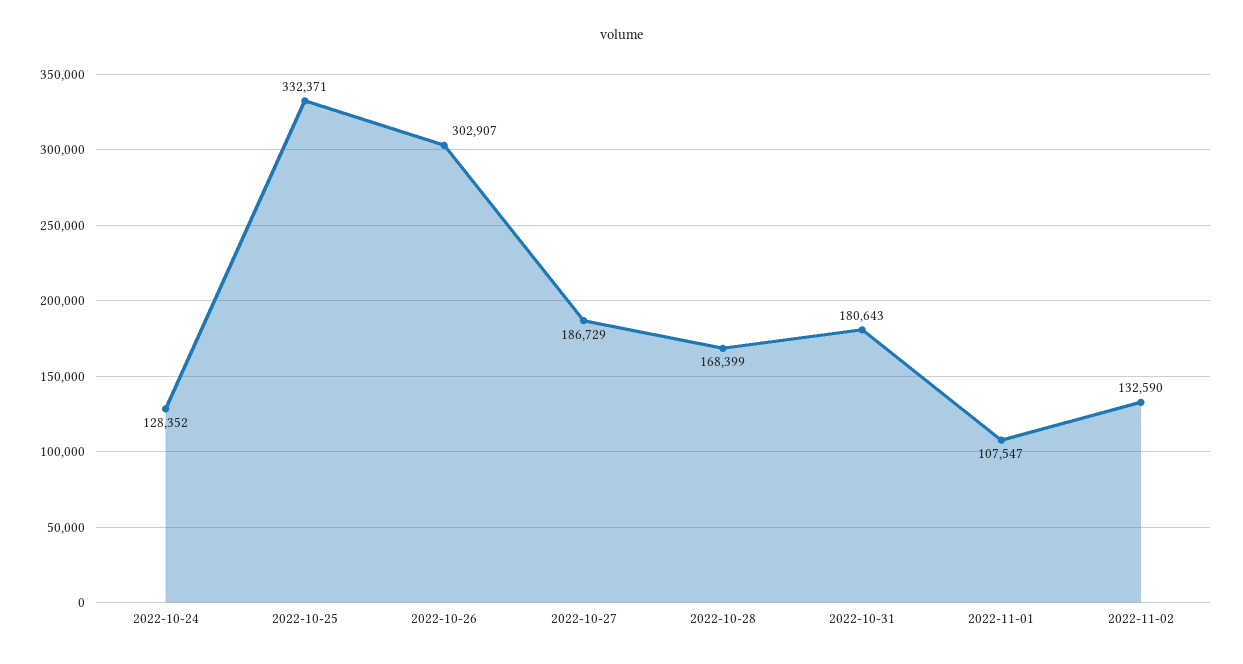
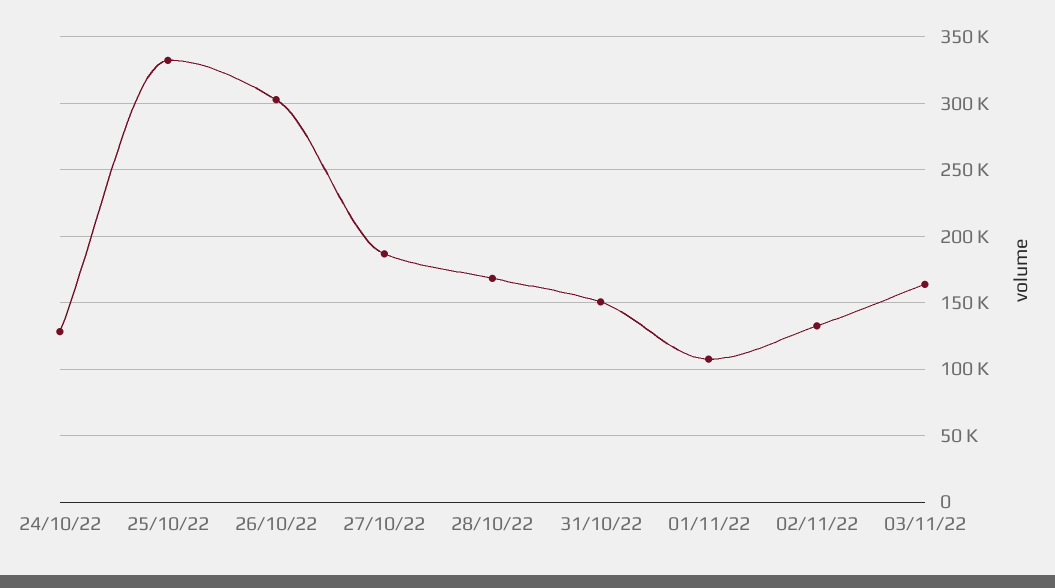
2022-10-31: 180643 -> 150000
03/11/22: none -> 165000

